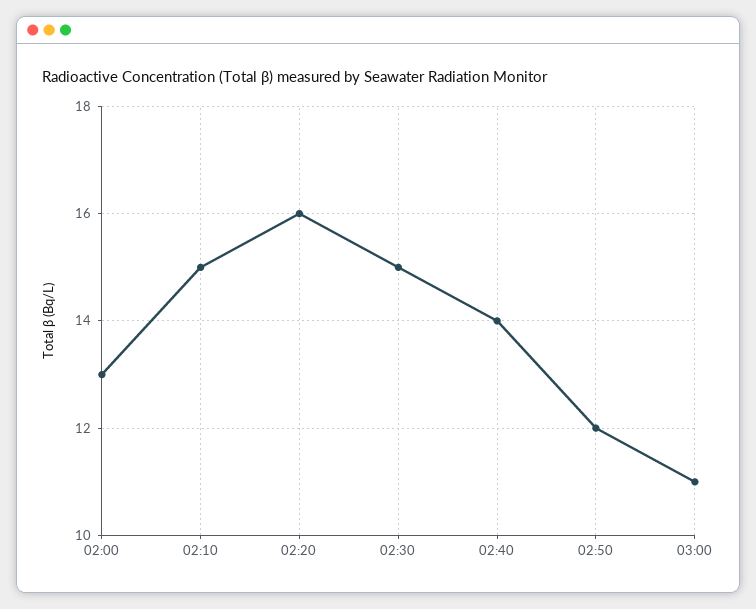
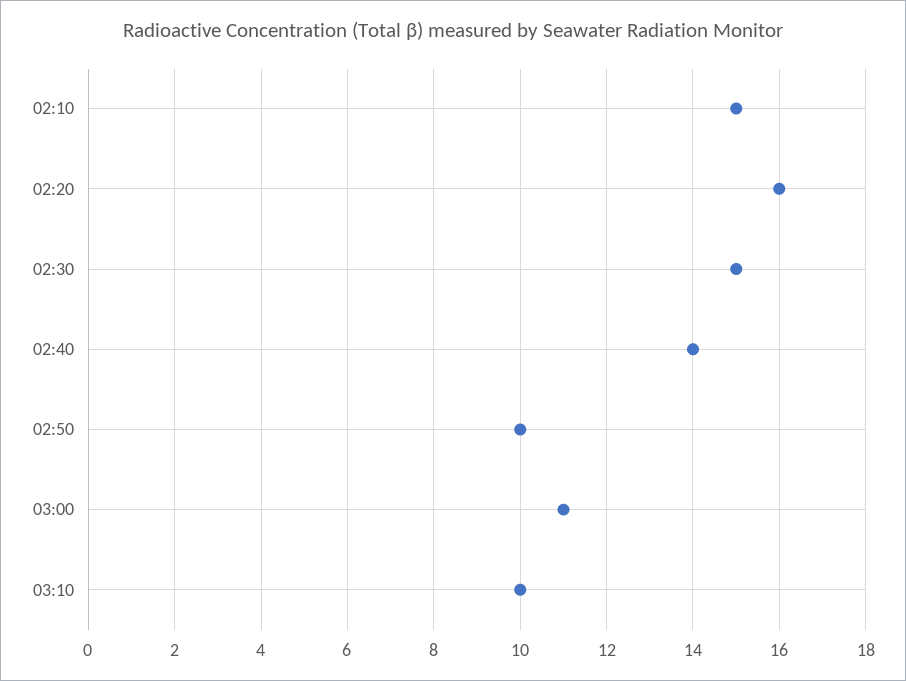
02:00: 13 -> none
02:50: 12 -> 10
03:10: none -> 10

